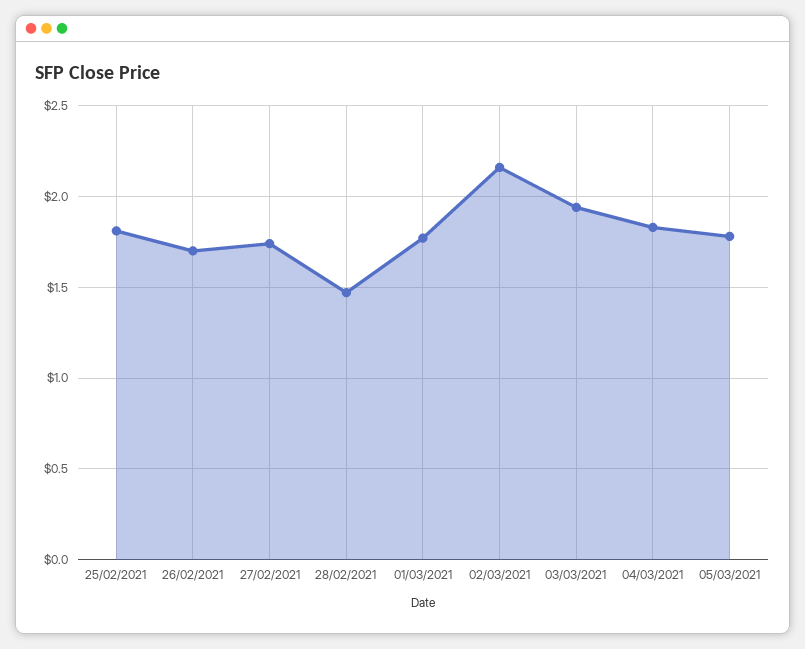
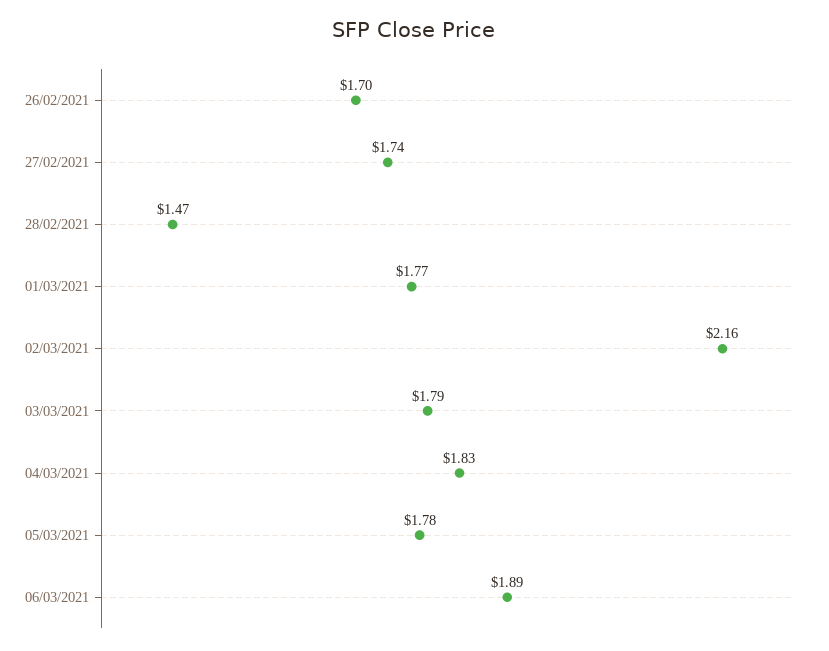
25/02/2021: 1.8 -> none
03/03/2021: 1.95 -> 1.79
06/03/2021: none -> 1.89

